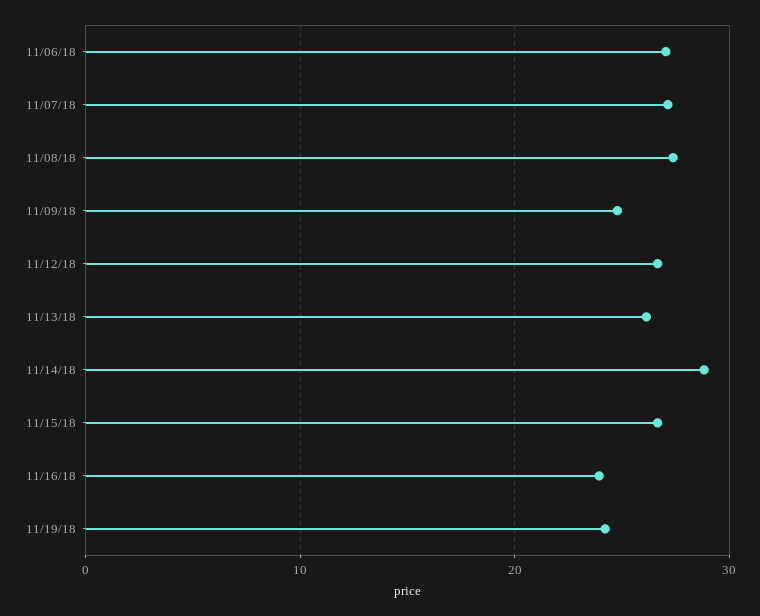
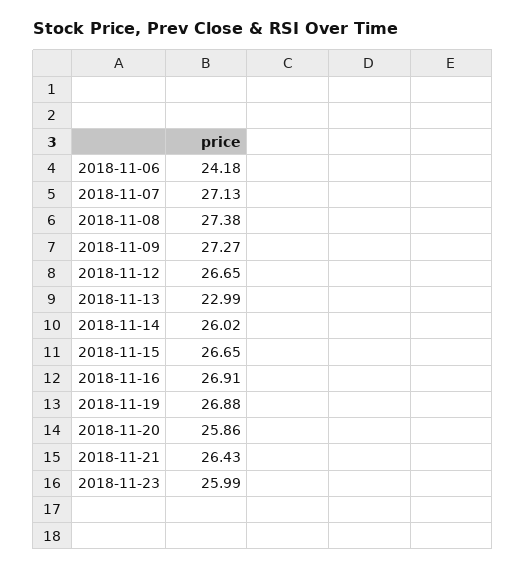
11/06/18: 27 -> 24.18
11/09/18: 25 -> 27.27
11/13/18: 26 -> 22.99
11/14/18: 29 -> 26.02
11/16/18: 24 -> 26.91
11/19/18: 24 -> 26.88
2018-11-20: none -> 25.86
2018-11-21: none -> 26.43
2018-11-23: none -> 25.99

